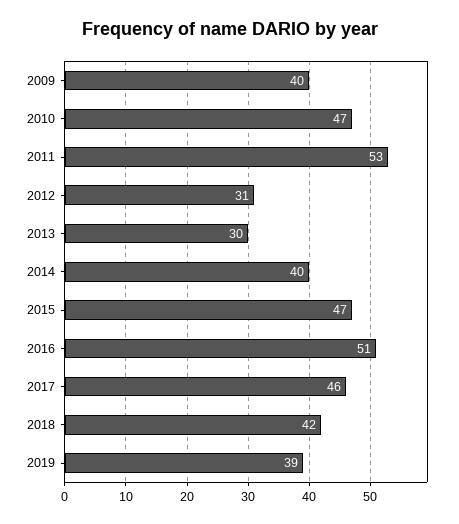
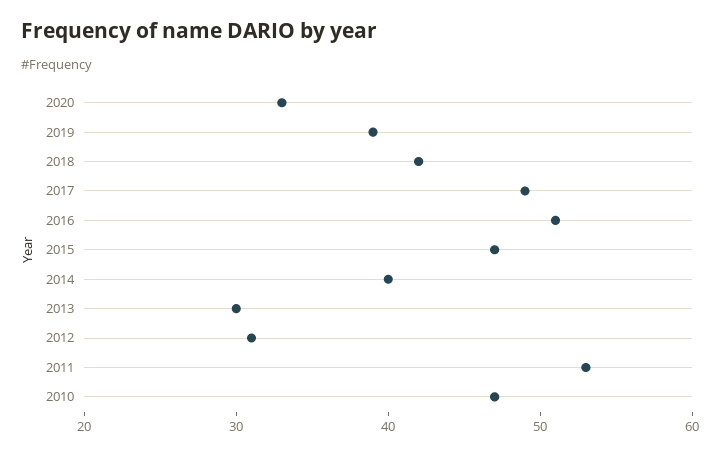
2009: 40 -> none
2017: 46 -> 49
2020: none -> 33

